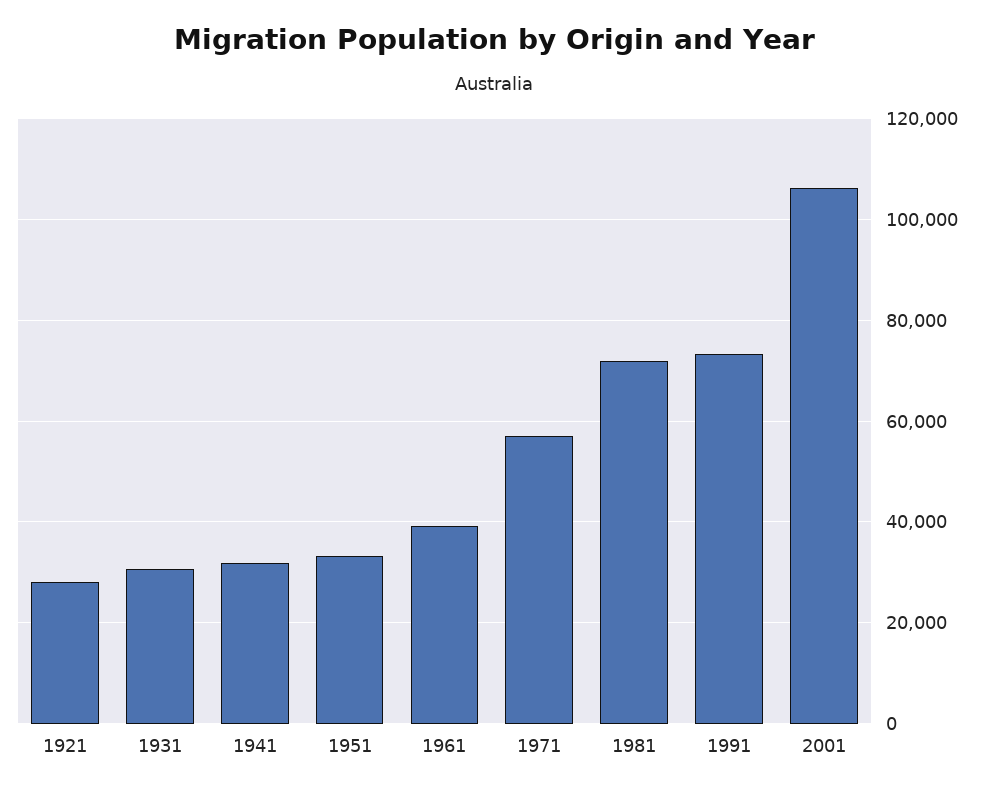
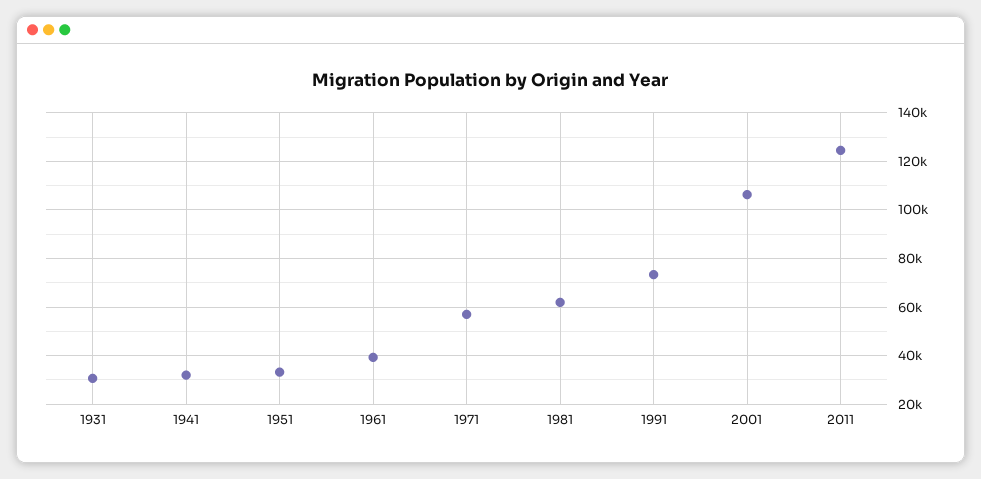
1921: 28000 -> none
1981: 72000 -> 62500
2011: none -> 125000

